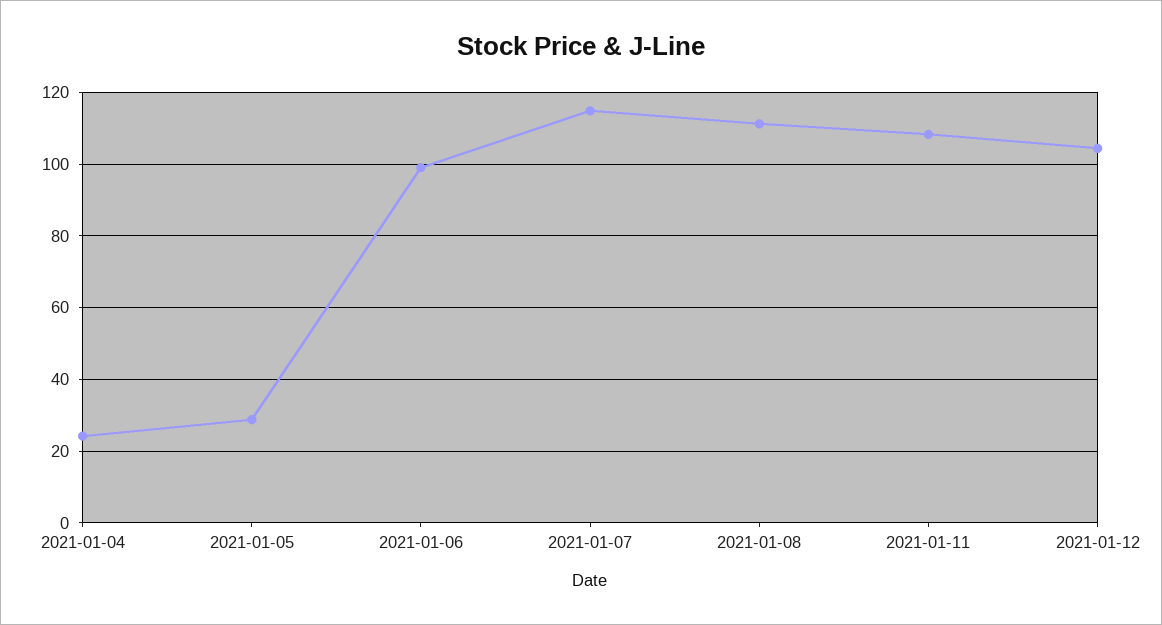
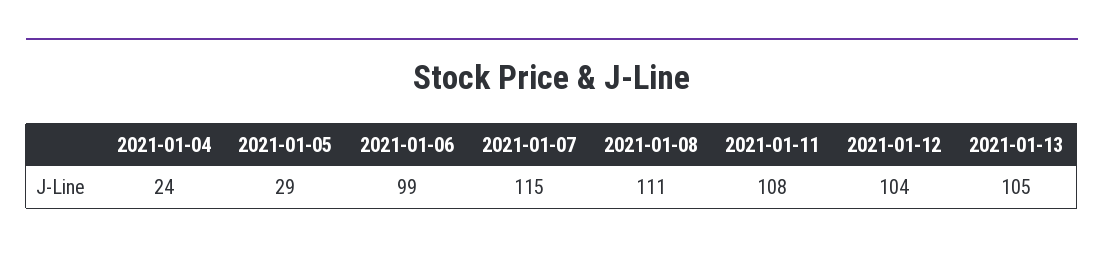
2021-01-13: none -> 105

